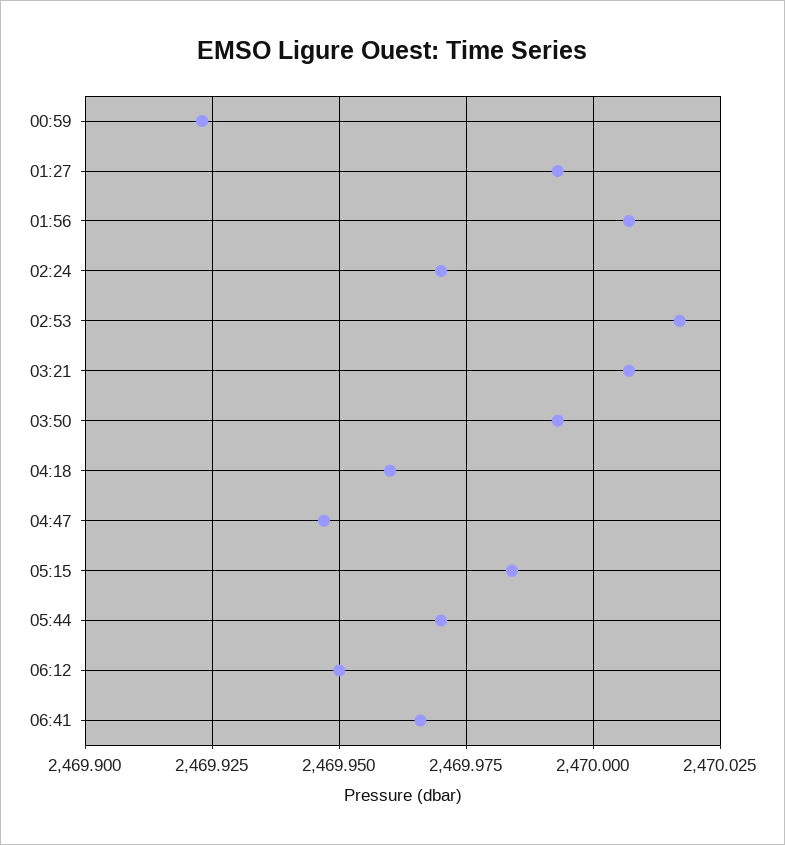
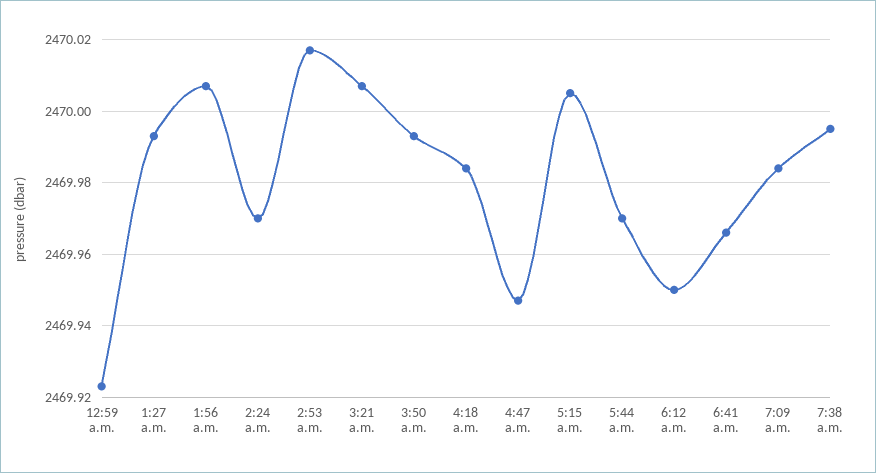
04:18: 2469.96 -> 2469.985
05:15: 2469.985 -> 2470.005
7:09 a.m.: none -> 2469.985
7:38 a.m.: none -> 2469.995

